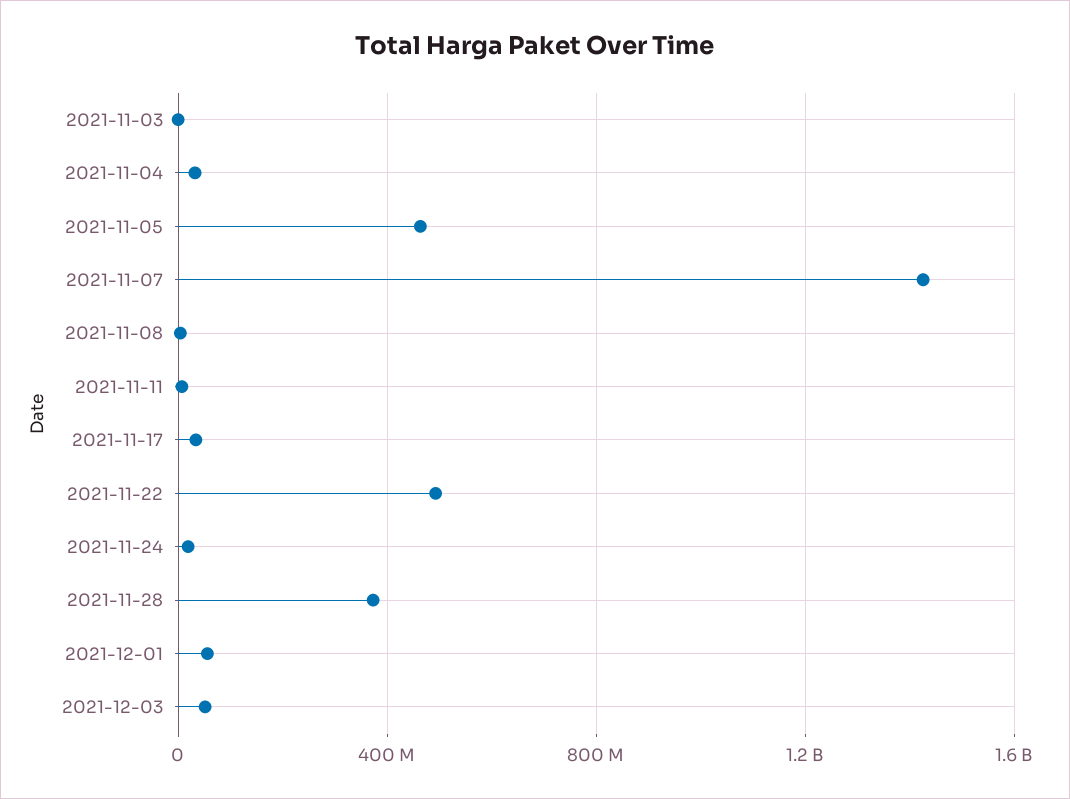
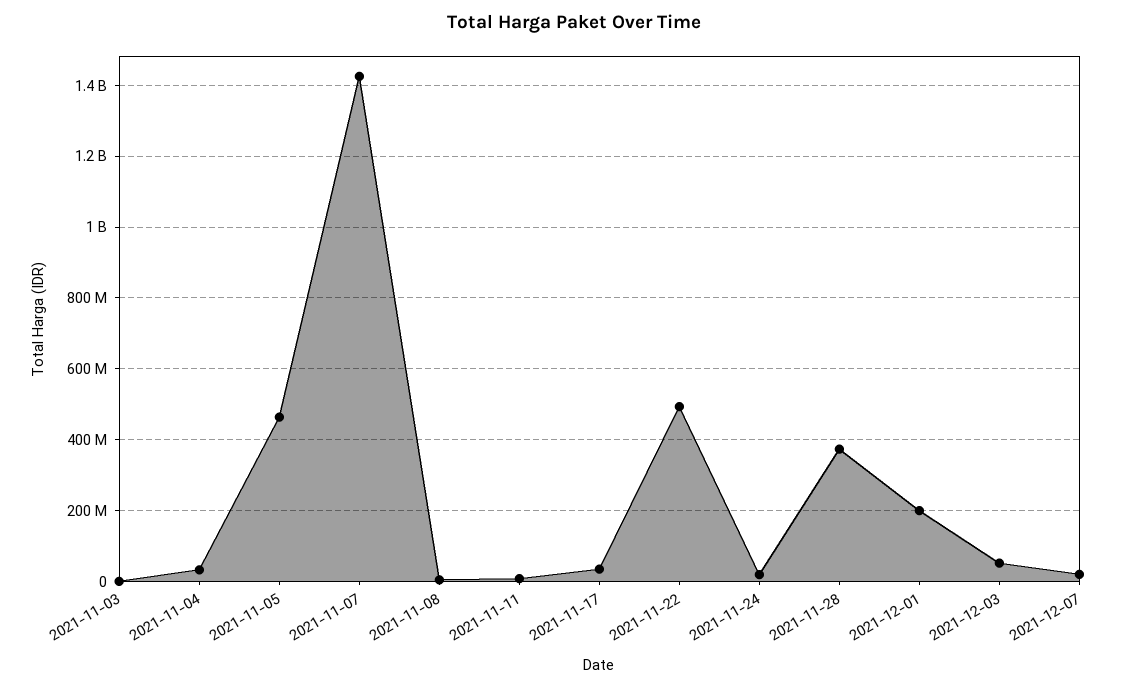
2021-12-01: 50000000 -> 200000000
2021-12-07: none -> 20000000

